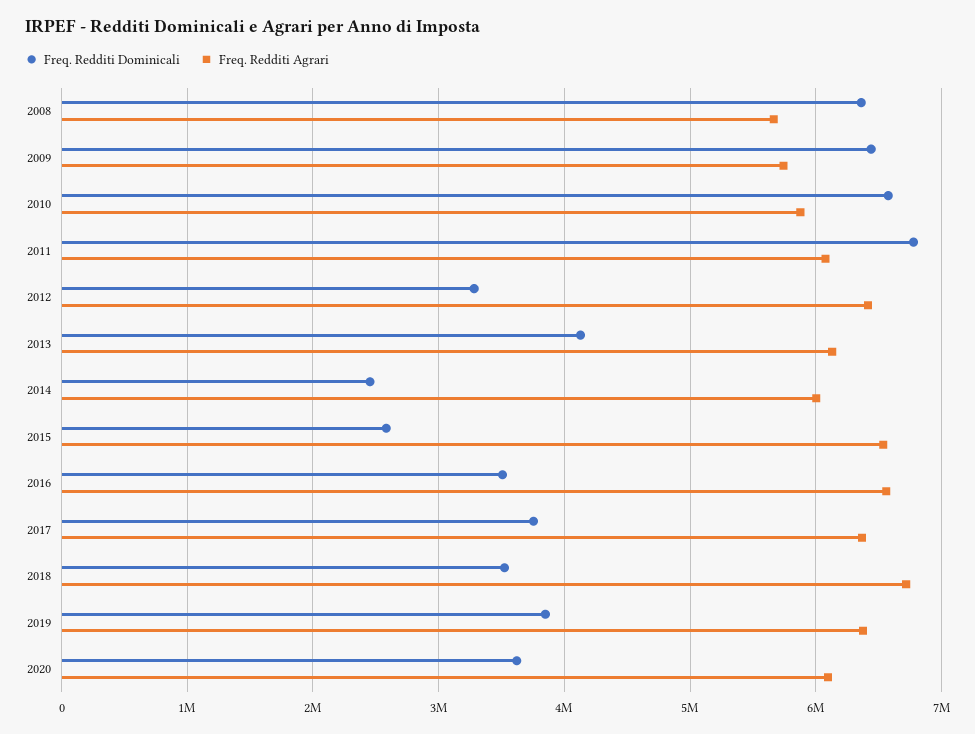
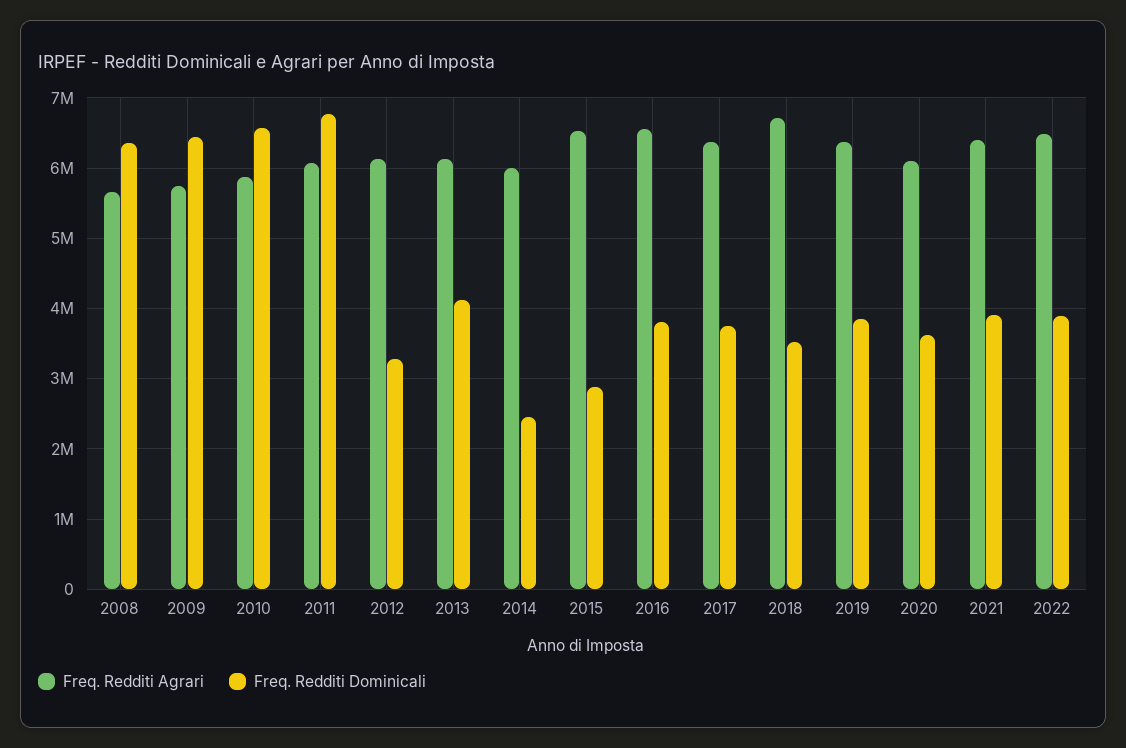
Freq. Redditi Agrari, 2012: 6400000 -> 6100000
Freq. Redditi Dominicali, 2015: 2600000 -> 2900000
Freq. Redditi Dominicali, 2016: 3500000 -> 3800000
Freq. Redditi Agrari, 2021: none -> 6400000
Freq. Redditi Dominicali, 2021: none -> 3900000
Freq. Redditi Agrari, 2022: none -> 6500000
Freq. Redditi Dominicali, 2022: none -> 3900000

